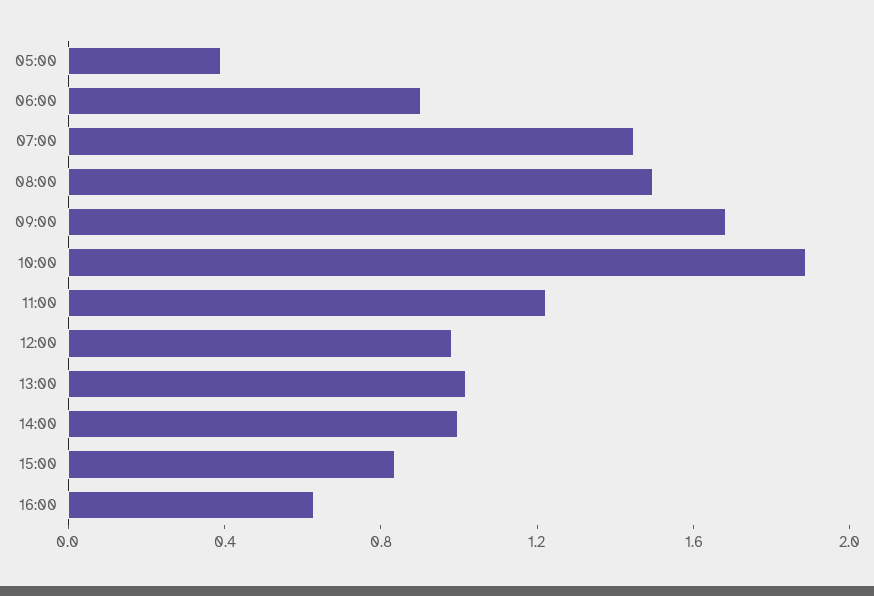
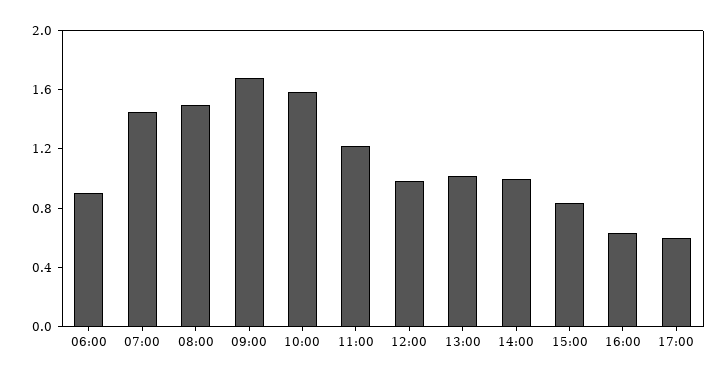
05:00: 0.4 -> none
10:00: 1.9 -> 1.6
17:00: none -> 0.6

